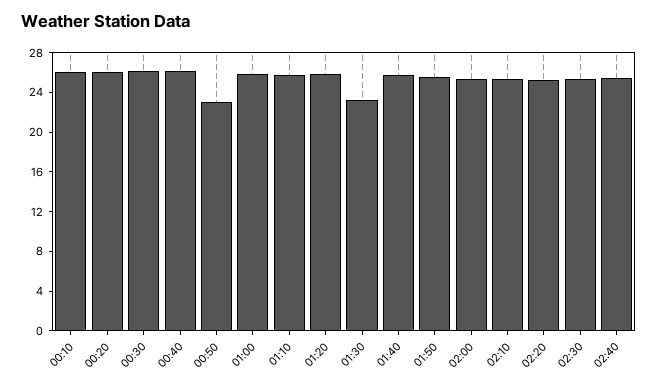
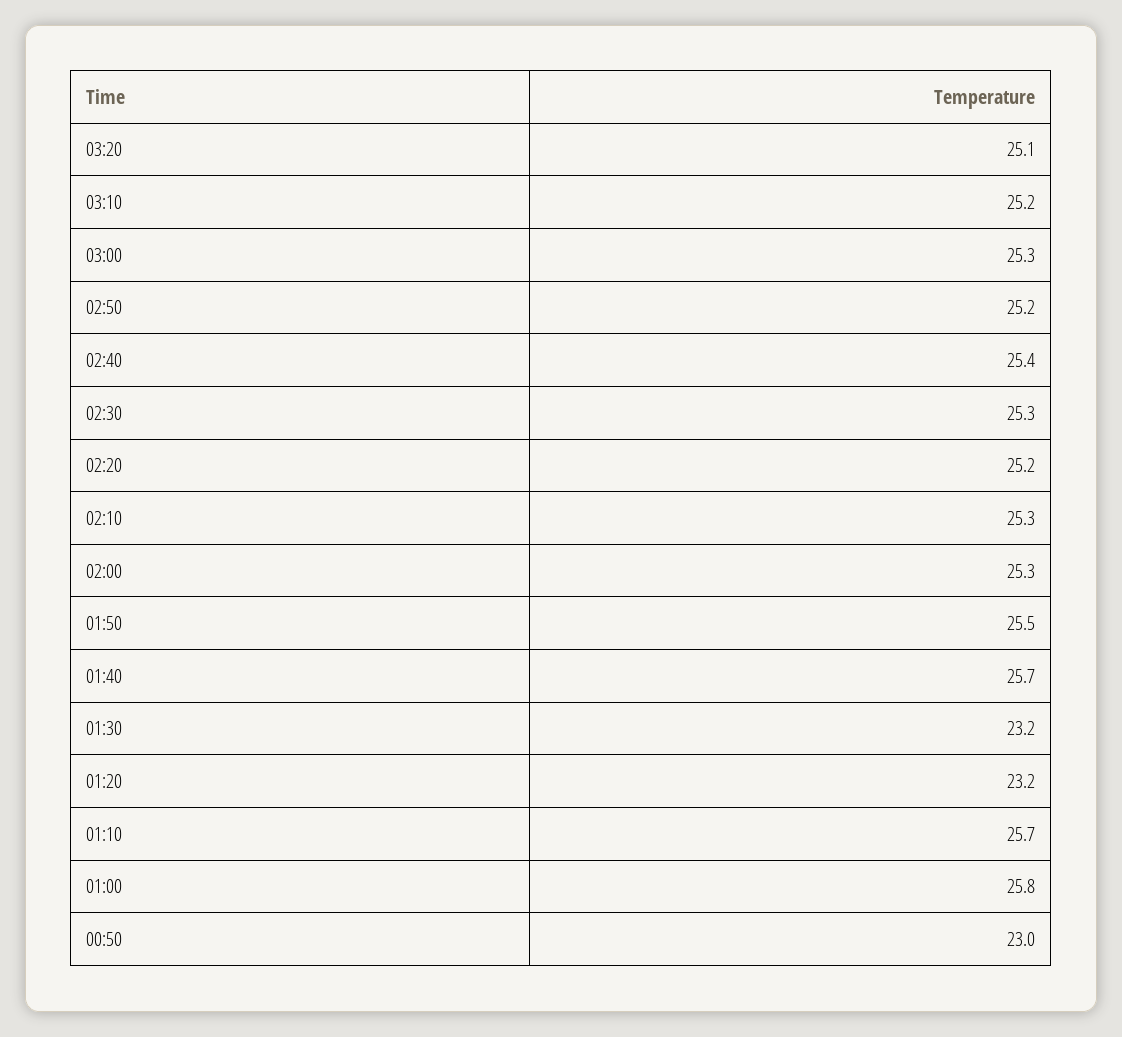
00:10: 26 -> none
00:20: 26 -> none
00:30: 26 -> none
00:40: 26 -> none
01:20: 26 -> 23.2
03:20: none -> 25.1
03:10: none -> 25.2
03:00: none -> 25.3
02:50: none -> 25.2

